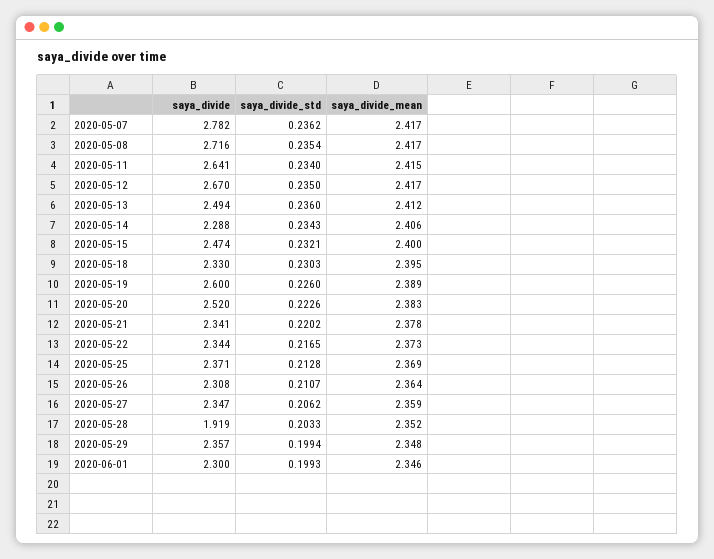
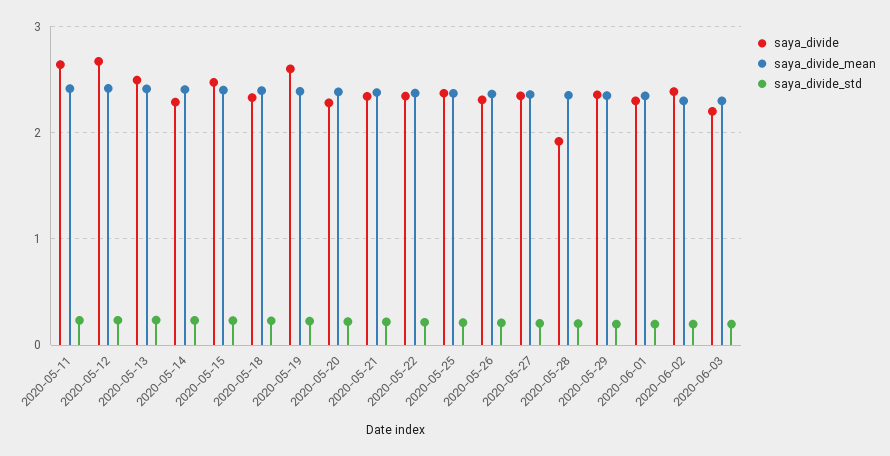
saya_divide, 2020-05-07: 2.782 -> none
saya_divide_std, 2020-05-07: 0.2362 -> none
saya_divide_mean, 2020-05-07: 2.417 -> none
saya_divide, 2020-05-08: 2.716 -> none
saya_divide_std, 2020-05-08: 0.2354 -> none
saya_divide_mean, 2020-05-08: 2.417 -> none
saya_divide, 2020-05-20: 2.52 -> 2.3
saya_divide, 2020-06-02: none -> 2.4
saya_divide_mean, 2020-06-02: none -> 2.3
saya_divide_std, 2020-06-02: none -> 0.2
saya_divide, 2020-06-03: none -> 2.2
saya_divide_mean, 2020-06-03: none -> 2.3
saya_divide_std, 2020-06-03: none -> 0.2

